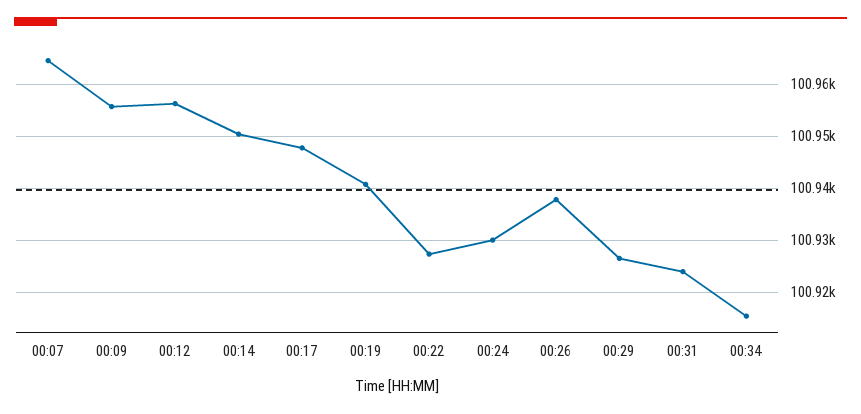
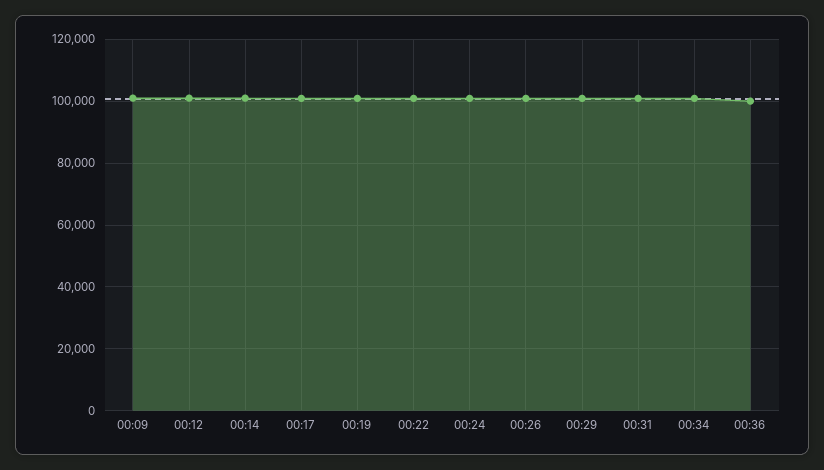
00:07: 100964 -> none
00:36: none -> 100000

